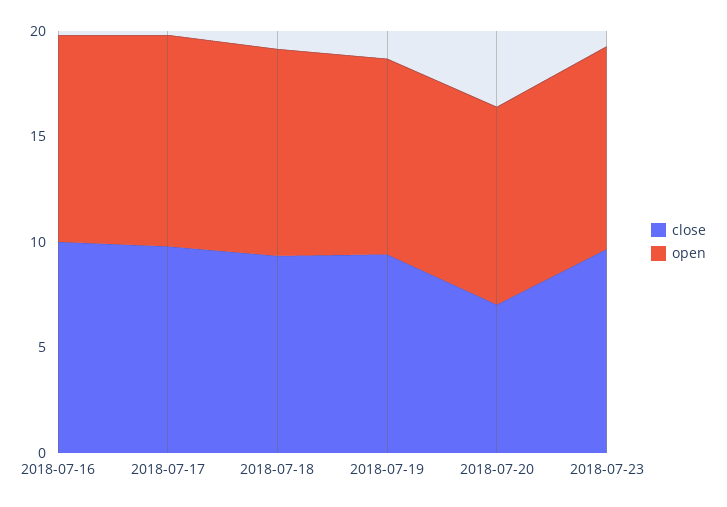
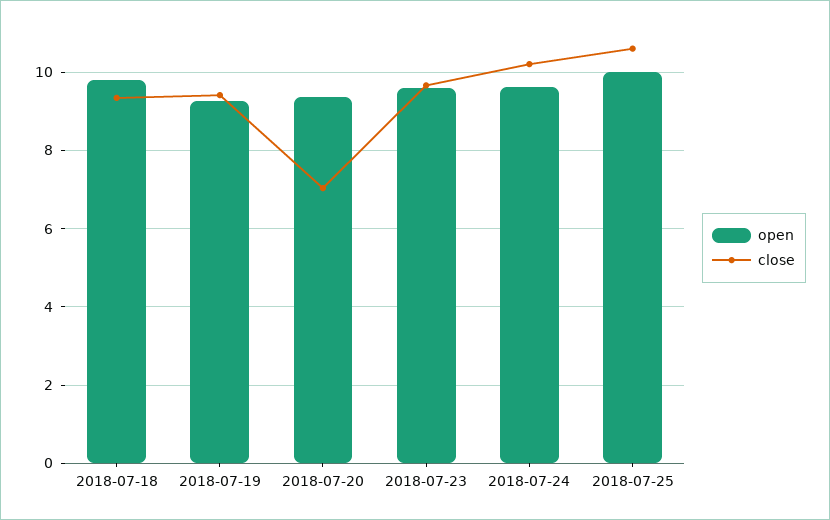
close, 2018-07-16: 10 -> none
open, 2018-07-16: 10 -> none
close, 2018-07-17: 10 -> none
open, 2018-07-17: 10 -> none
open, 2018-07-24: none -> 9.6
close, 2018-07-24: none -> 10.2
open, 2018-07-25: none -> 10
close, 2018-07-25: none -> 10.6

